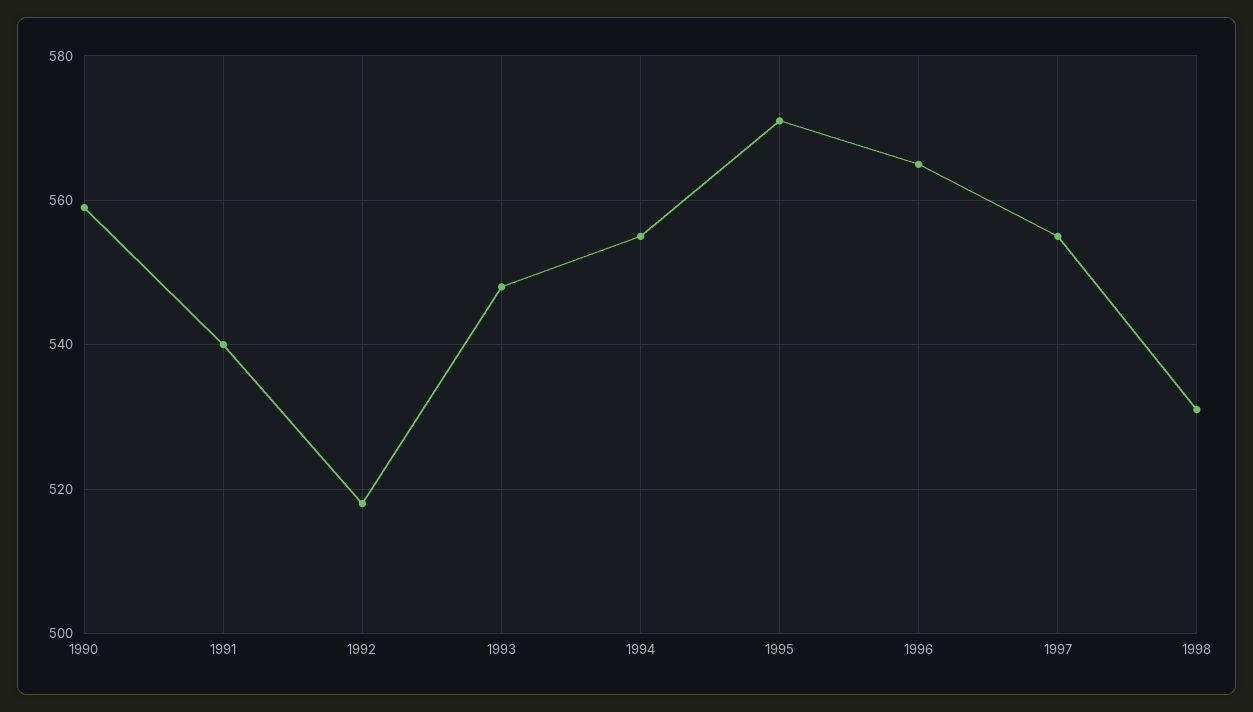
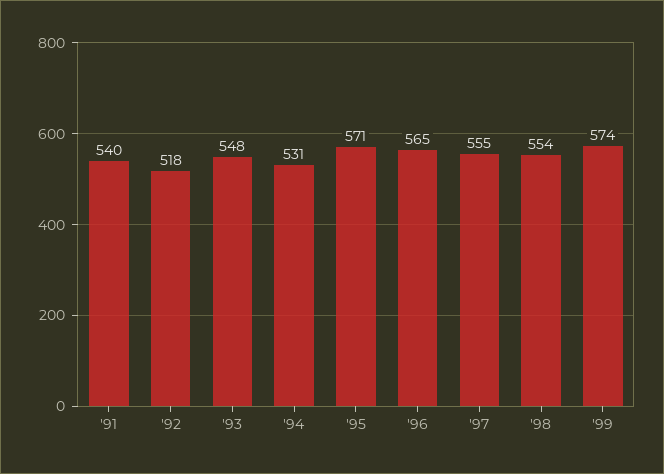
1990: 560 -> none
1994: 555 -> 531
1998: 530 -> 554
'99: none -> 574

